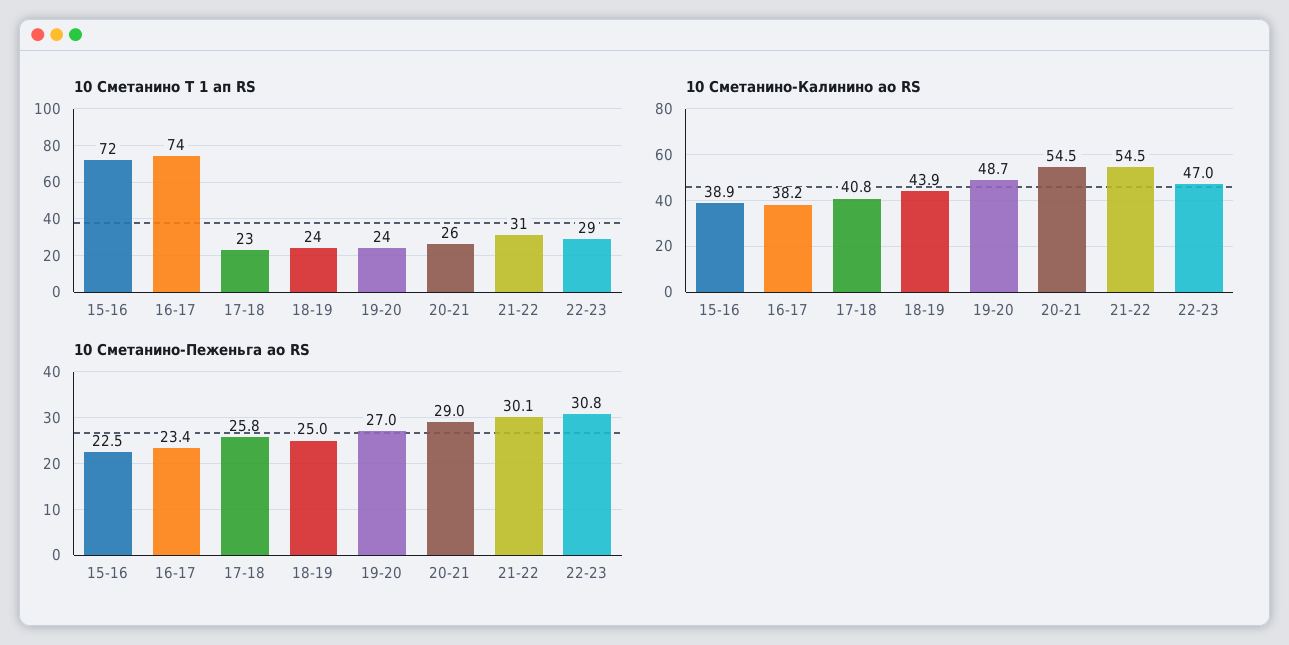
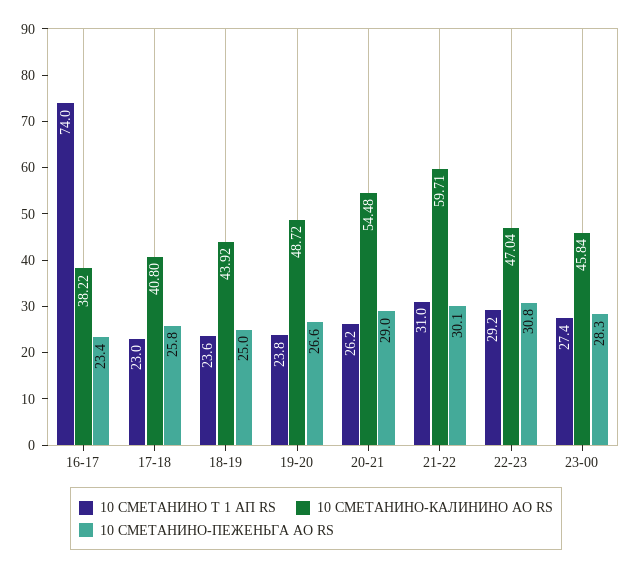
10 Сметанино Т 1 ап RS, 15-16: 72 -> none
10 Сметанино-Калинино ао RS, 15-16: 38.9 -> none
10 Сметанино-Калинино ао RS, 21-22: 54.5 -> 59.71
10 Сметанино-Пеженьга ао RS, 15-16: 22.5 -> none
10 Сметанино-Пеженьга ао RS, 19-20: 27 -> 26.6
10 Сметанино Т 1 ап RS, 23-00: none -> 27.4
10 Сметанино-Калинино ао RS, 23-00: none -> 45.84
10 Сметанино-Пеженьга ао RS, 23-00: none -> 28.3

